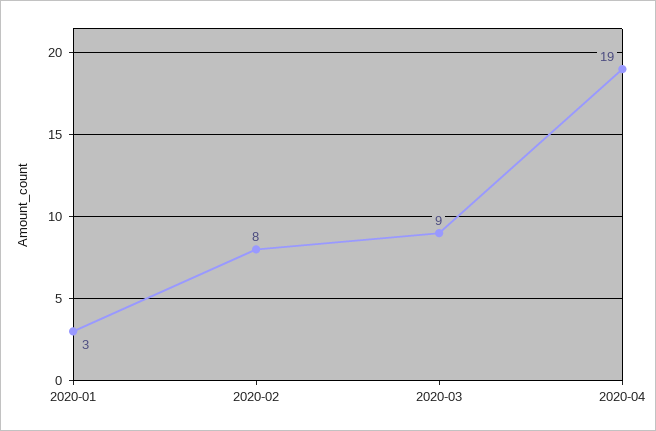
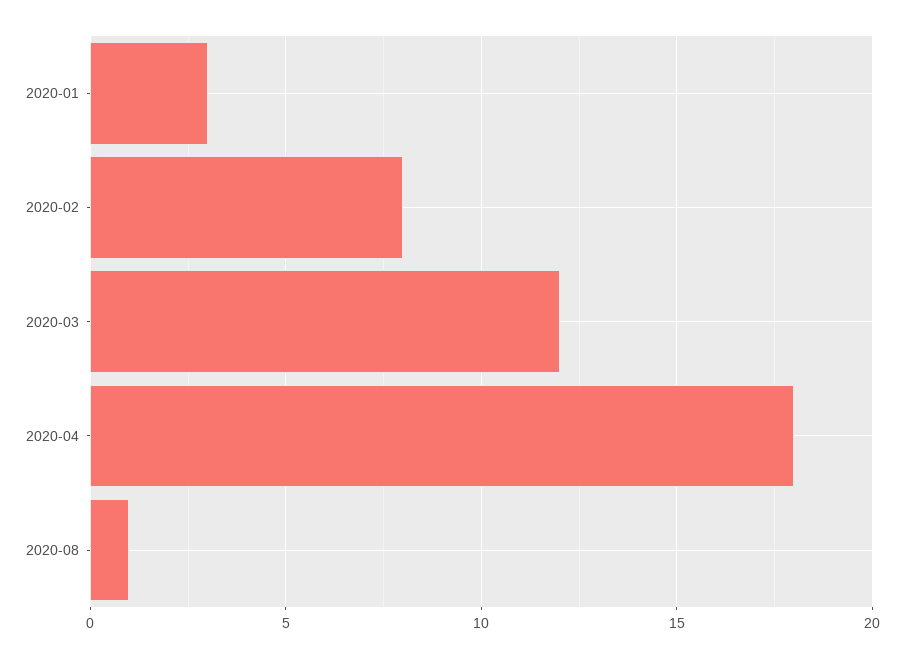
2020-03: 9 -> 12
2020-04: 19 -> 18
2020-08: none -> 1

